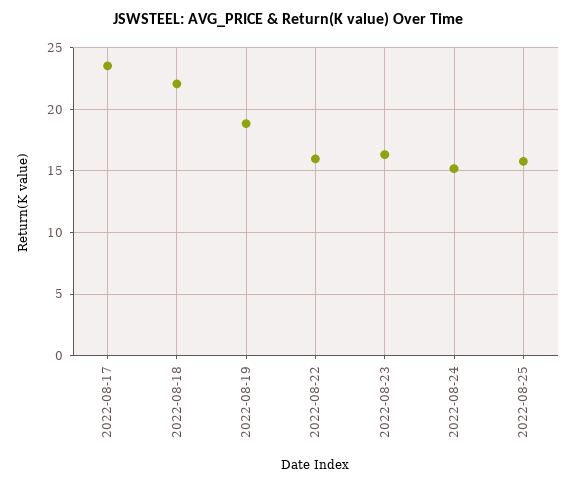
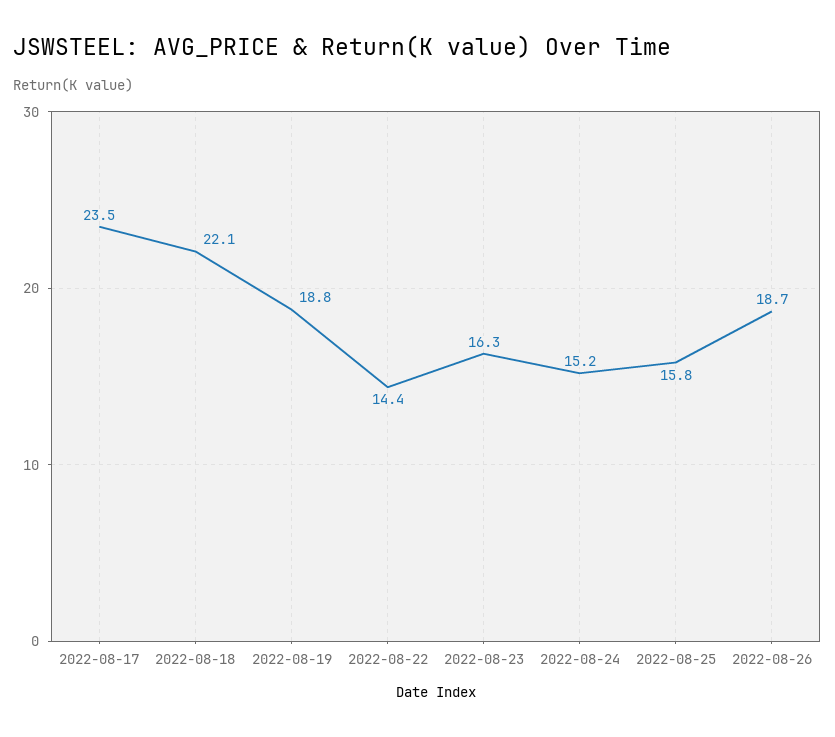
2022-08-22: 16 -> 14.4
2022-08-26: none -> 18.7

